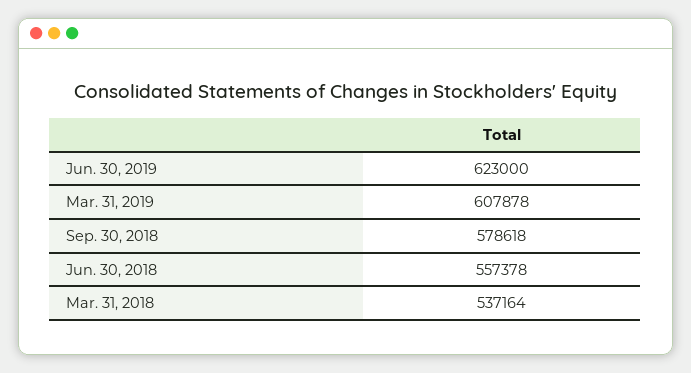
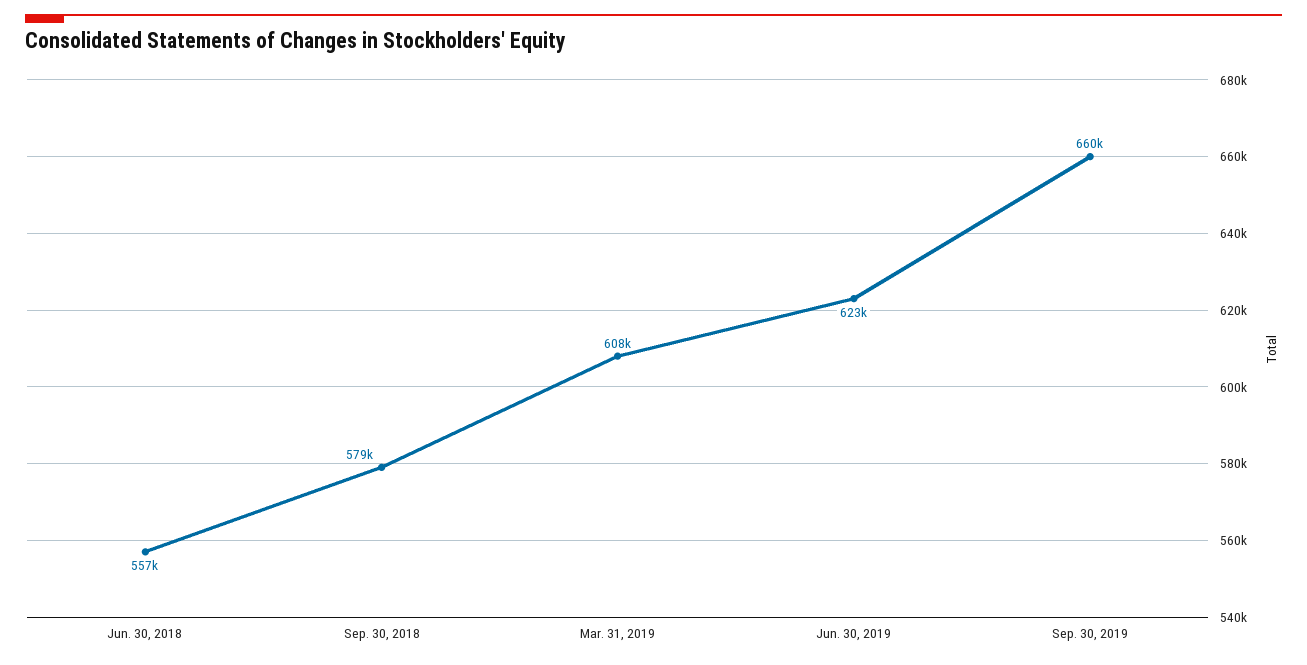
Mar. 31, 2018: 537164 -> none
Sep. 30, 2019: none -> 660000

